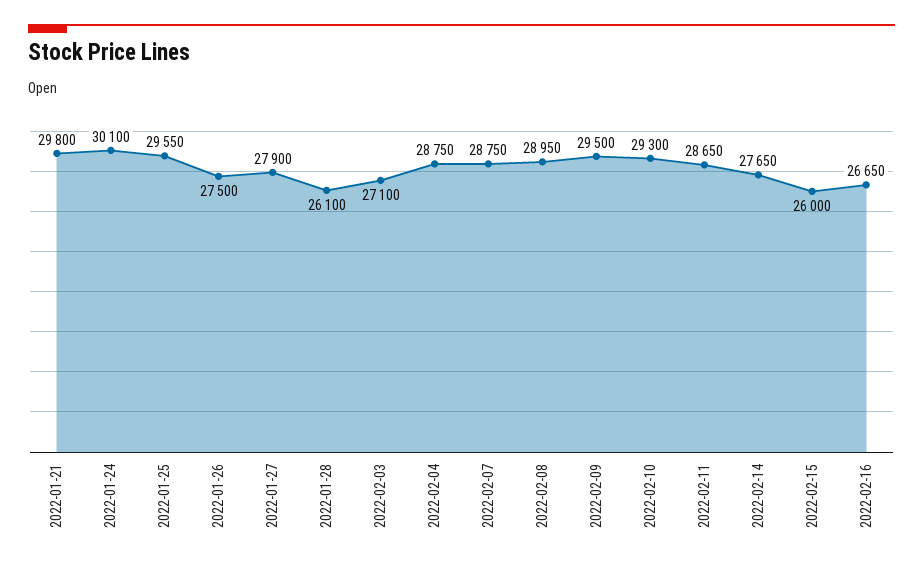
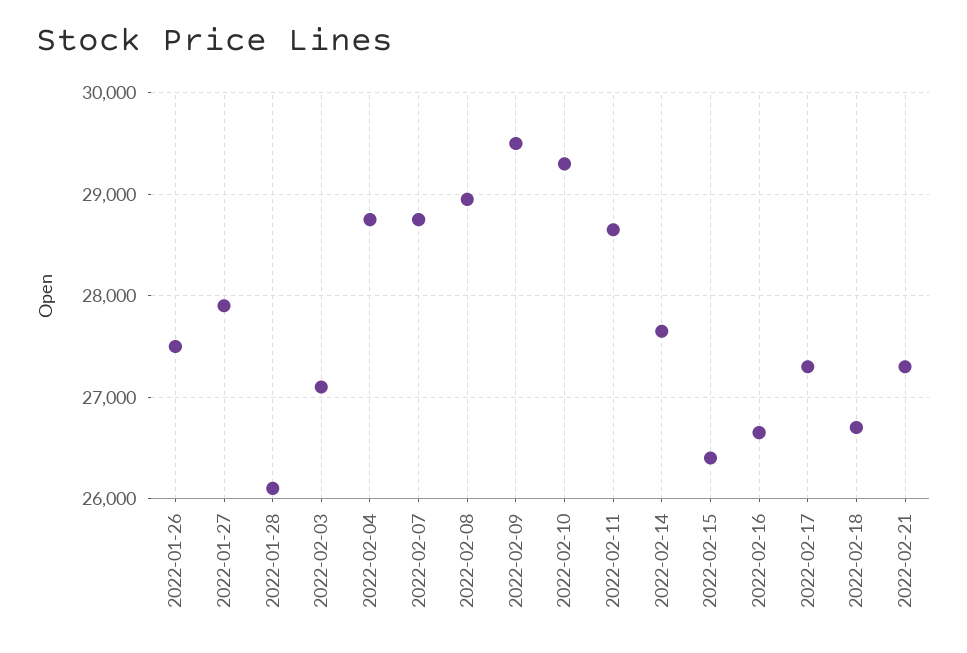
2022-01-21: 29800 -> none
2022-01-24: 30100 -> none
2022-01-25: 29550 -> none
2022-02-15: 26000 -> 26400
2022-02-17: none -> 27300
2022-02-18: none -> 26700
2022-02-21: none -> 27300

